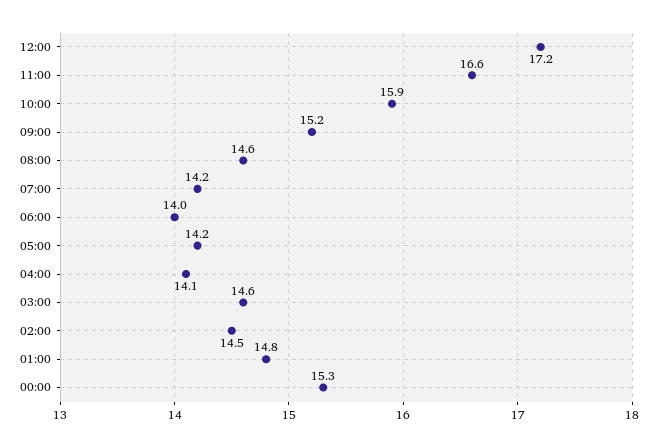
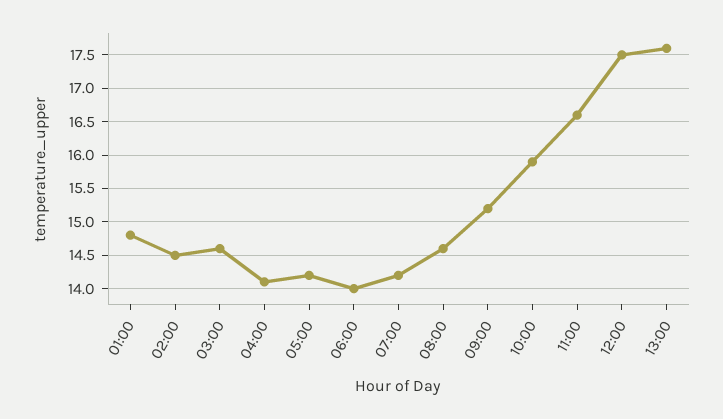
12:00: 17.2 -> 17.5
00:00: 15.3 -> none
13:00: none -> 17.6

